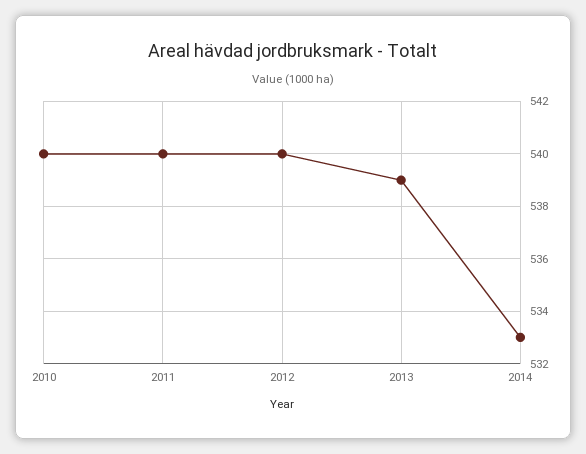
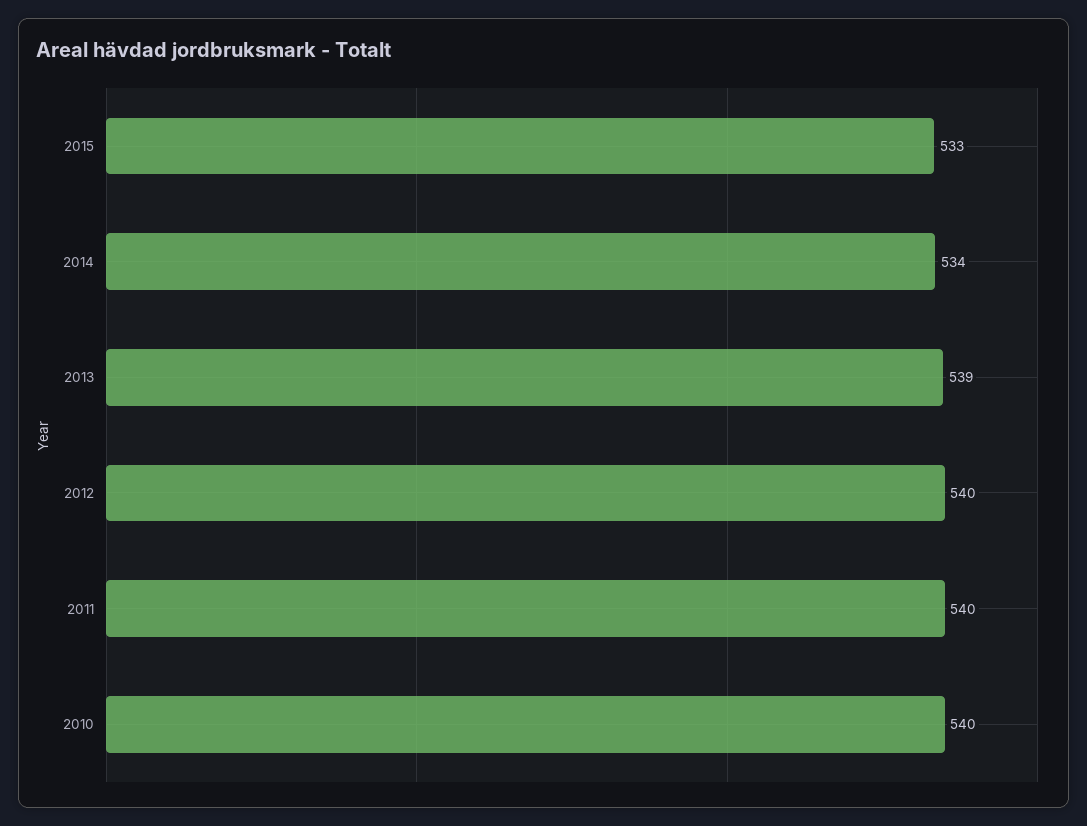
2014: 533 -> 534
2015: none -> 533

